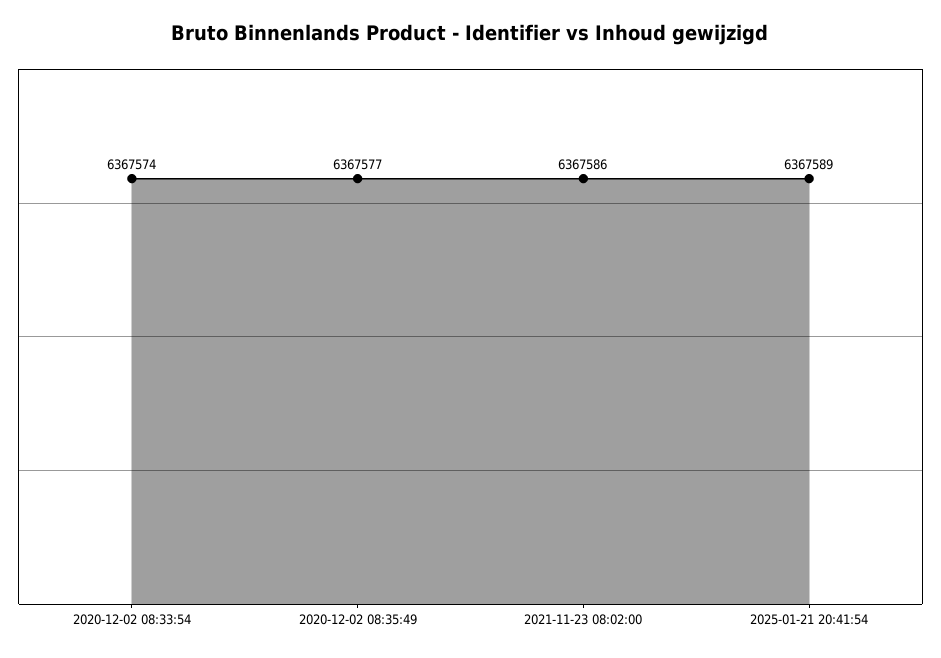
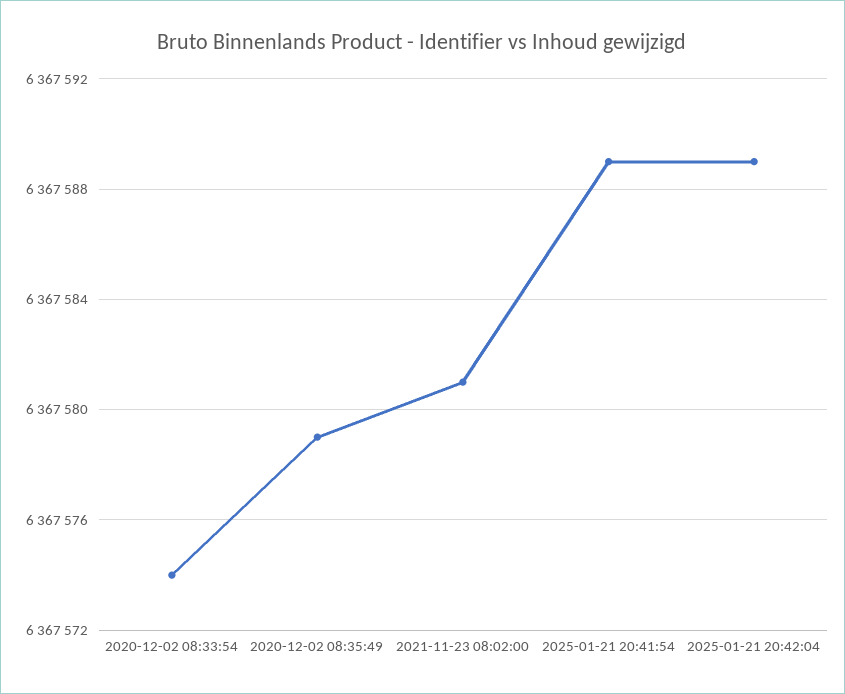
2020-12-02 08:35:49: 6367577 -> 6367579
2021-11-23 08:02:00: 6367586 -> 6367581
2025-01-21 20:42:04: none -> 6367589

